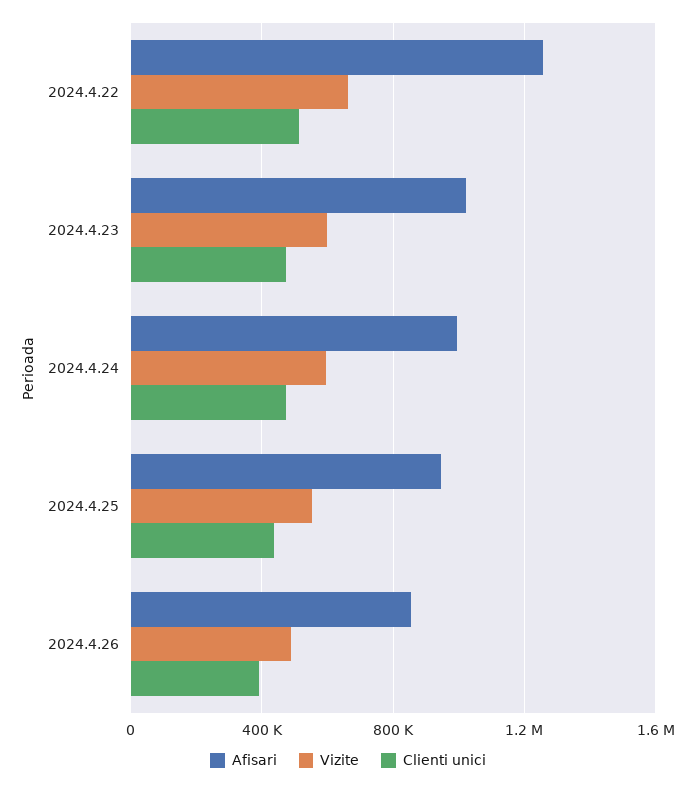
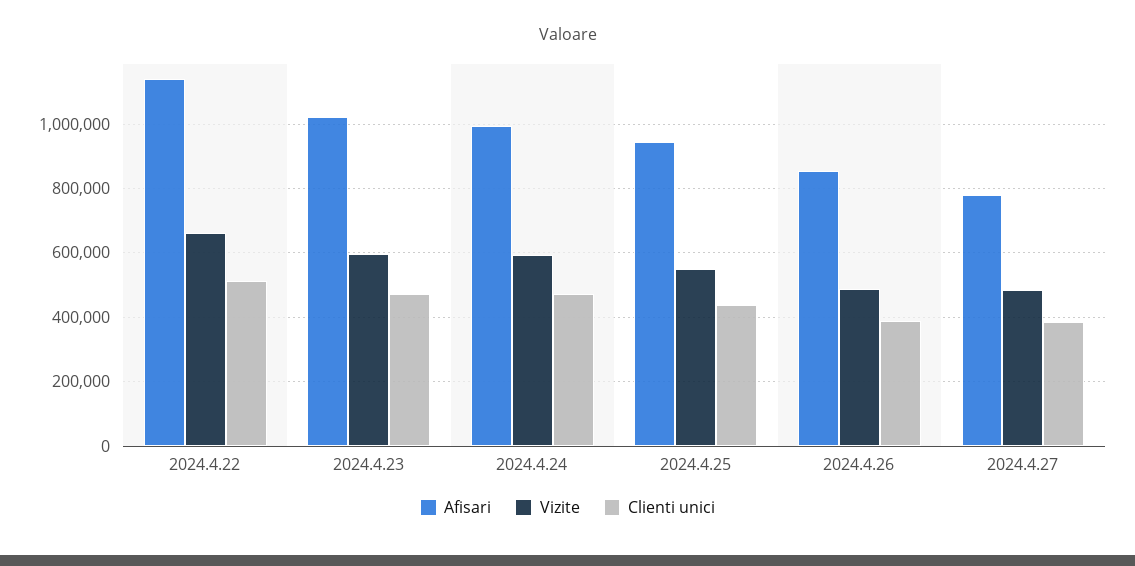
Afisari, 2024.4.22: 1250000 -> 1140000
Afisari, 2024.4.27: none -> 780000
Vizite, 2024.4.27: none -> 480000
Clienti unici, 2024.4.27: none -> 380000

